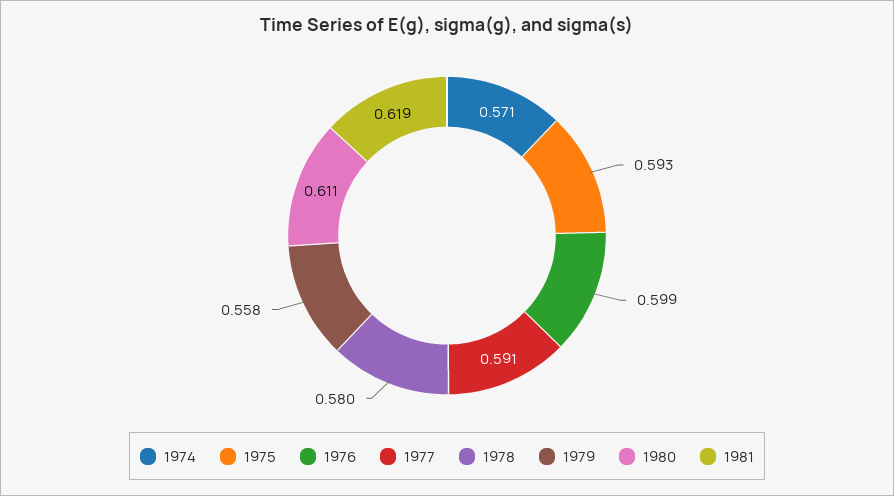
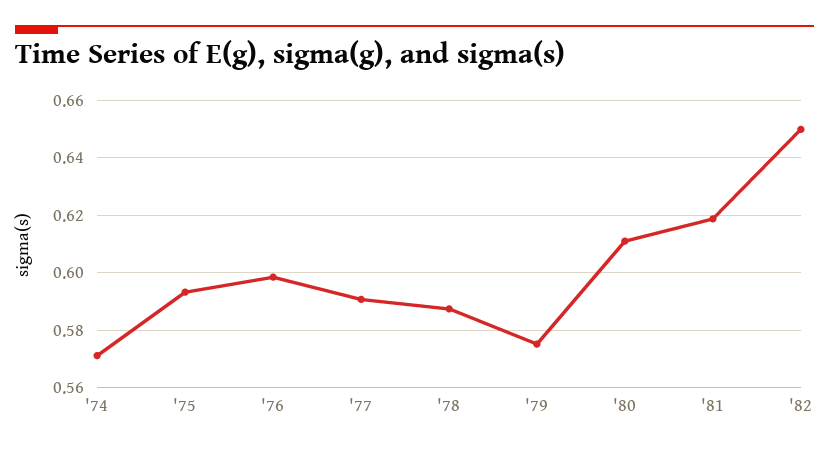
1978: 0.58 -> 0.5875
1979: 0.558 -> 0.575
'82: none -> 0.65

